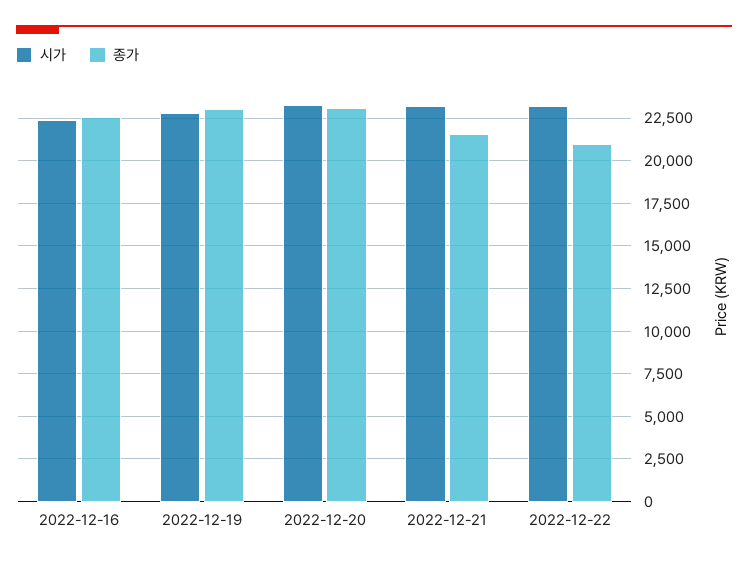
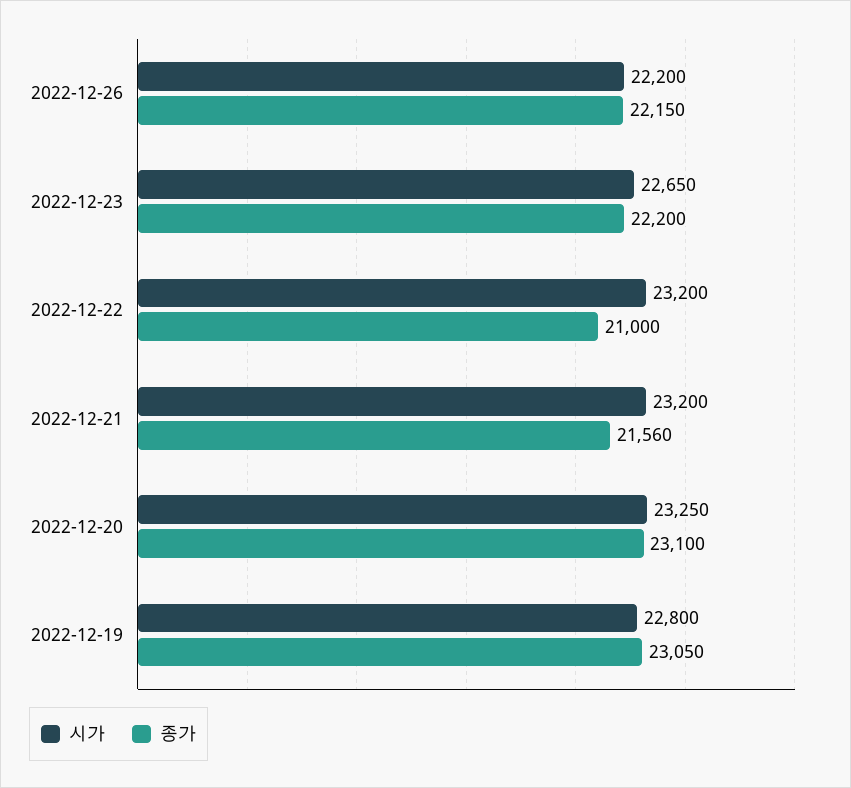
시가, 2022-12-16: 22500 -> none
종가, 2022-12-16: 22500 -> none
시가, 2022-12-26: none -> 22200
종가, 2022-12-26: none -> 22150
시가, 2022-12-23: none -> 22650
종가, 2022-12-23: none -> 22200

